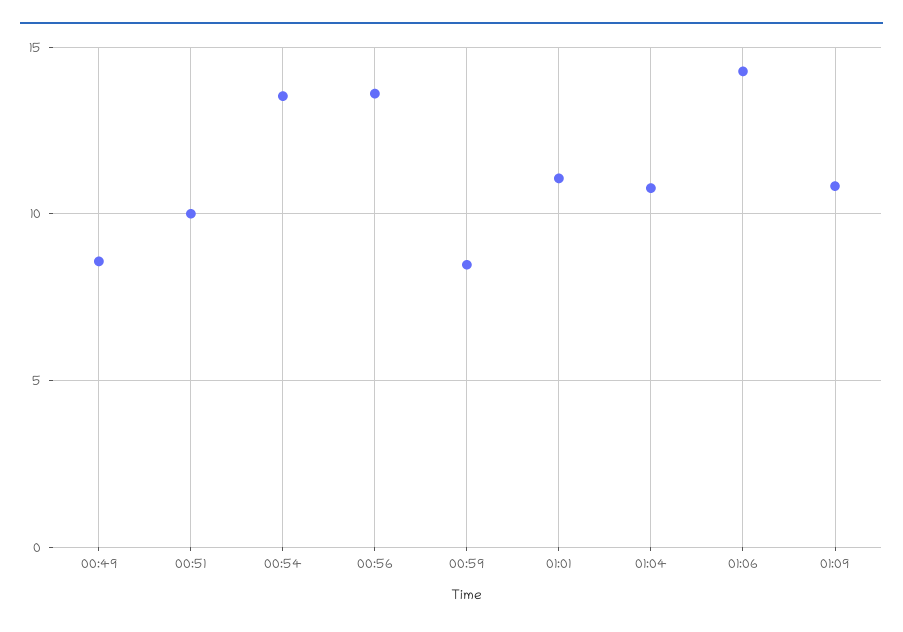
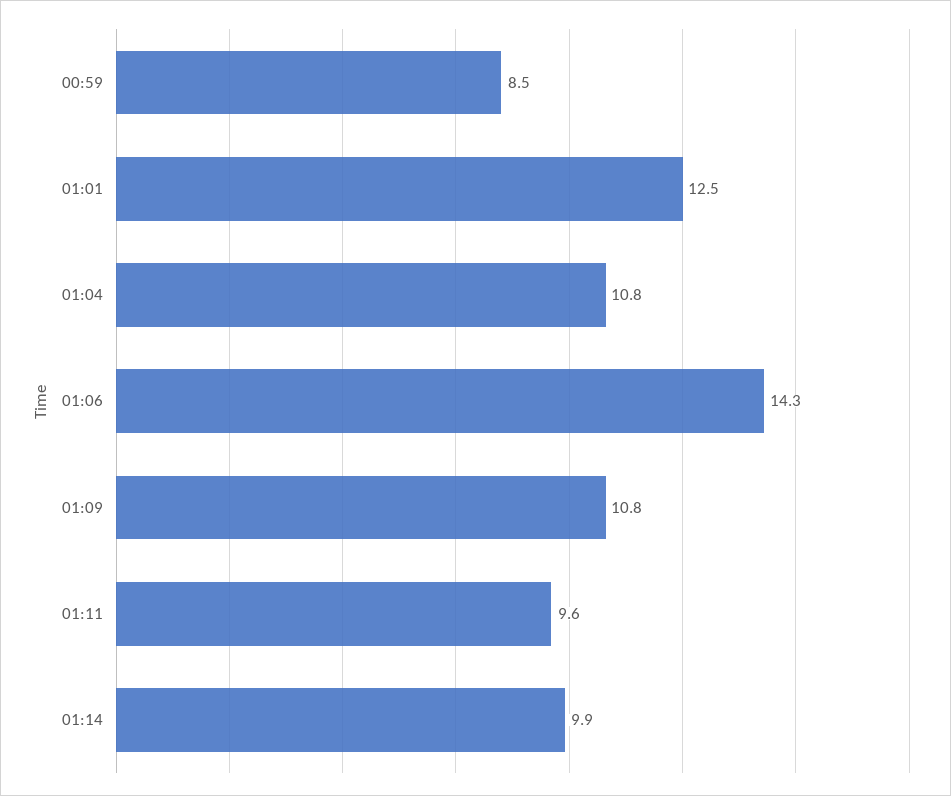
00:49: 8.5 -> none
00:51: 10 -> none
00:54: 13.5 -> none
00:56: 13.5 -> none
01:01: 11 -> 12.5
01:11: none -> 9.6
01:14: none -> 9.9

